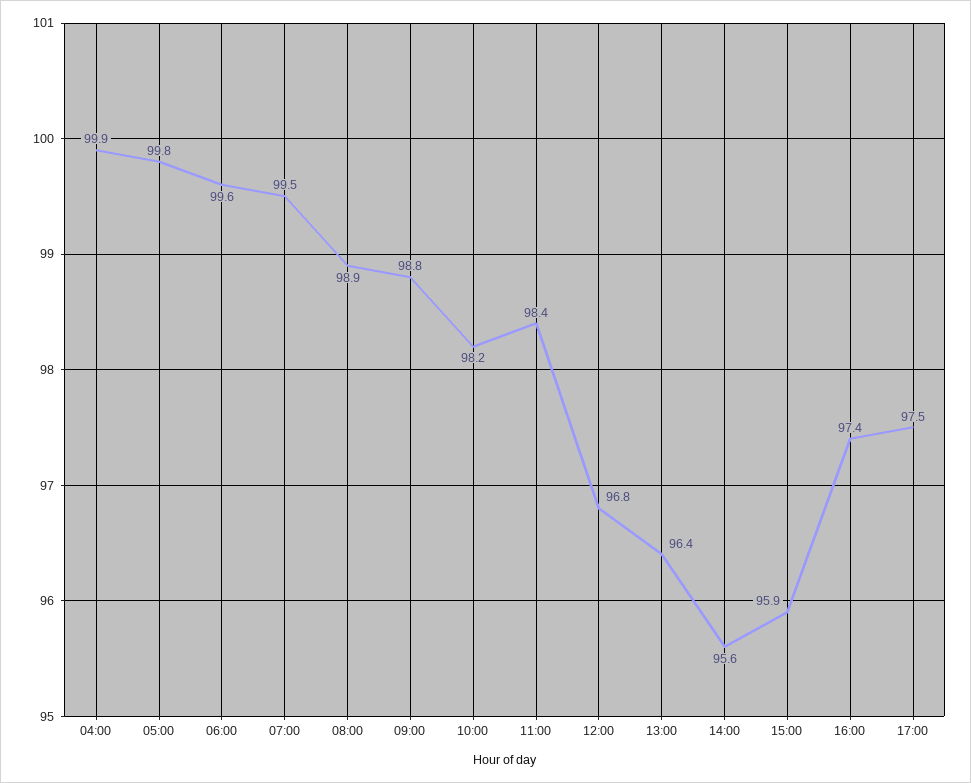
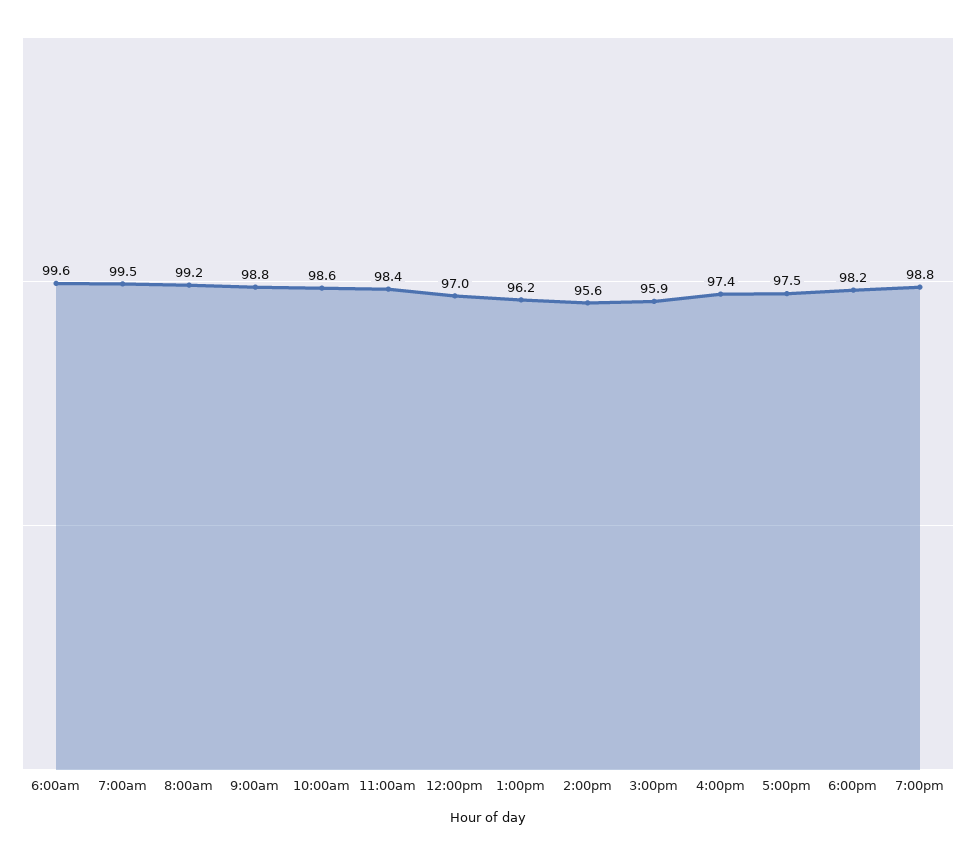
04:00: 99.9 -> none
05:00: 99.8 -> none
08:00: 98.9 -> 99.2
10:00: 98.2 -> 98.6
12:00: 96.8 -> 97
13:00: 96.4 -> 96.2
6:00pm: none -> 98.2
7:00pm: none -> 98.8

